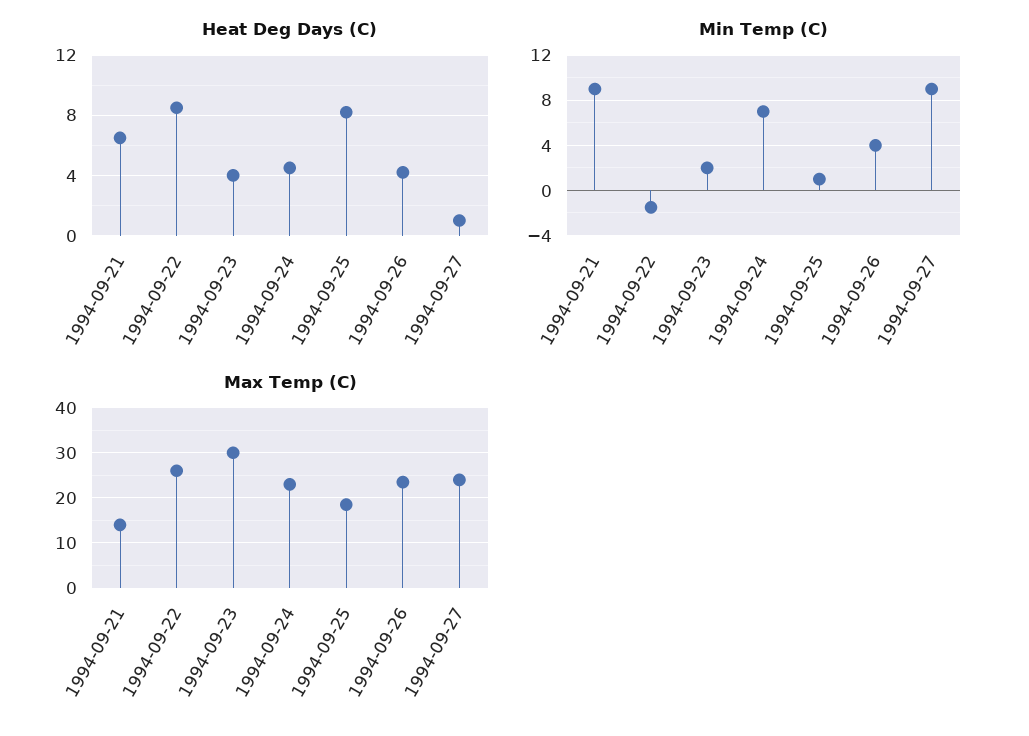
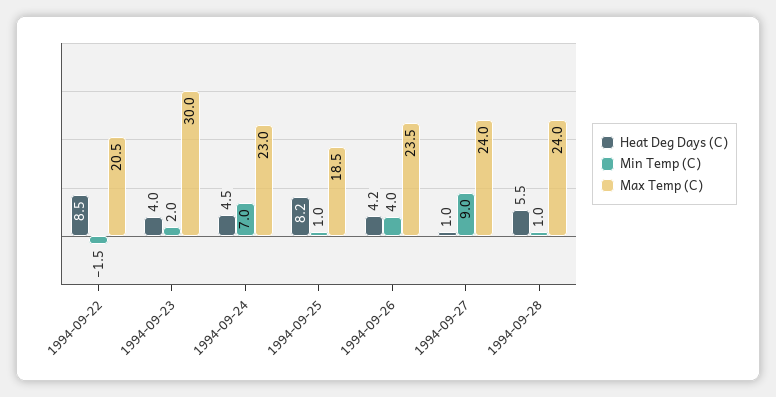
Heat Deg Days (C), 1994-09-21: 6.5 -> none
Min Temp (C), 1994-09-21: 9 -> none
Max Temp (C), 1994-09-21: 14 -> none
Max Temp (C), 1994-09-22: 26 -> 20.5
Heat Deg Days (C), 1994-09-28: none -> 5.5
Min Temp (C), 1994-09-28: none -> 1
Max Temp (C), 1994-09-28: none -> 24

